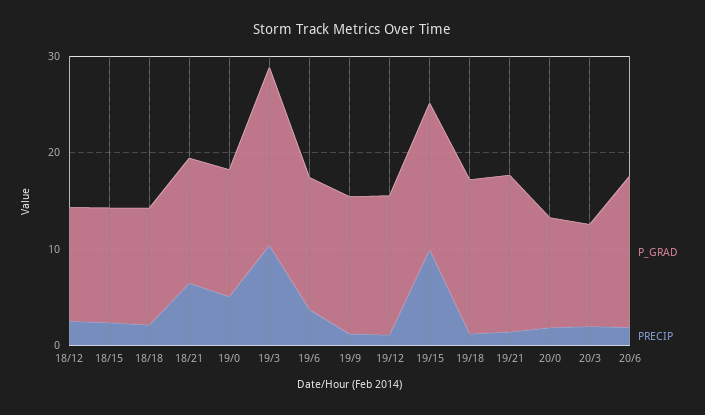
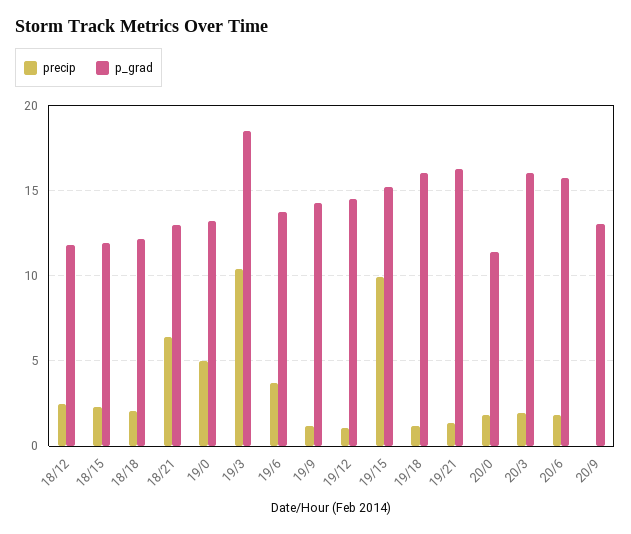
P_GRAD, 20/3: 10 -> 16
PRECIP, 20/9: none -> 0
P_GRAD, 20/9: none -> 13

